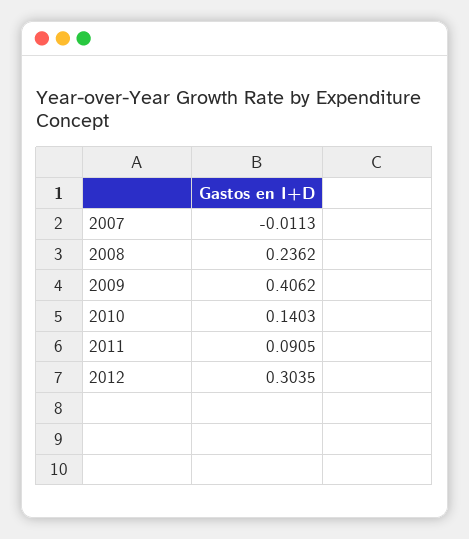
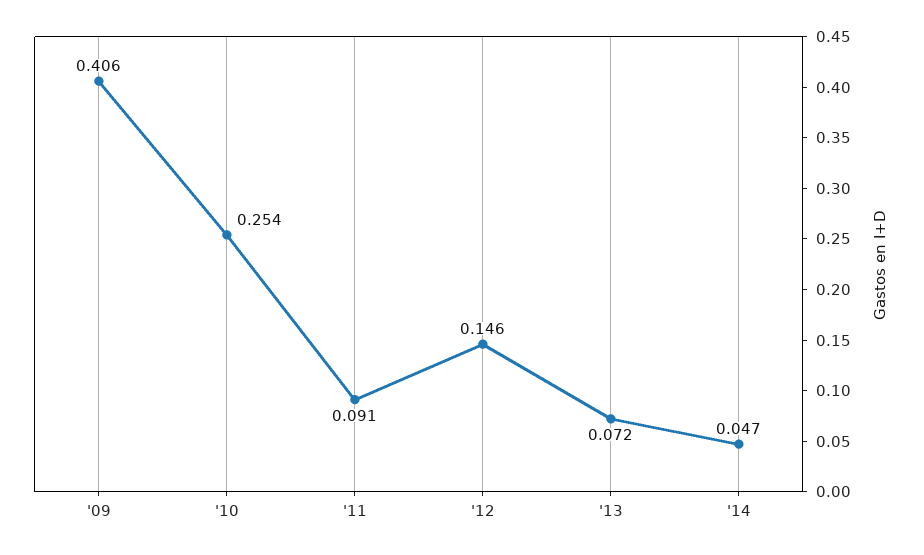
2007: -0.0113 -> none
2008: 0.2362 -> none
2010: 0.1403 -> 0.254
2012: 0.3035 -> 0.146
'13: none -> 0.072
'14: none -> 0.047

